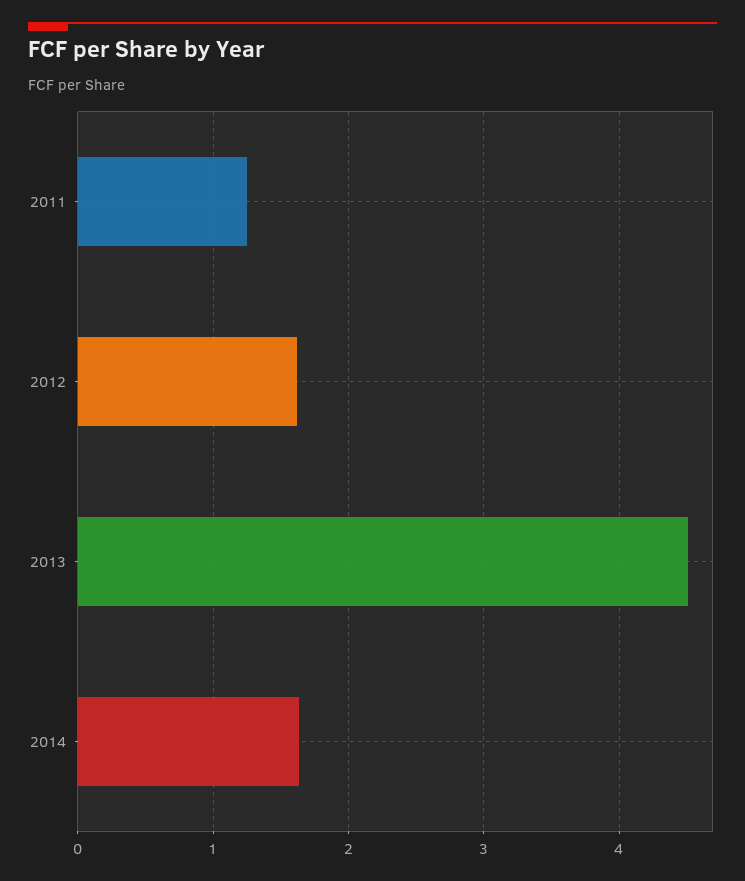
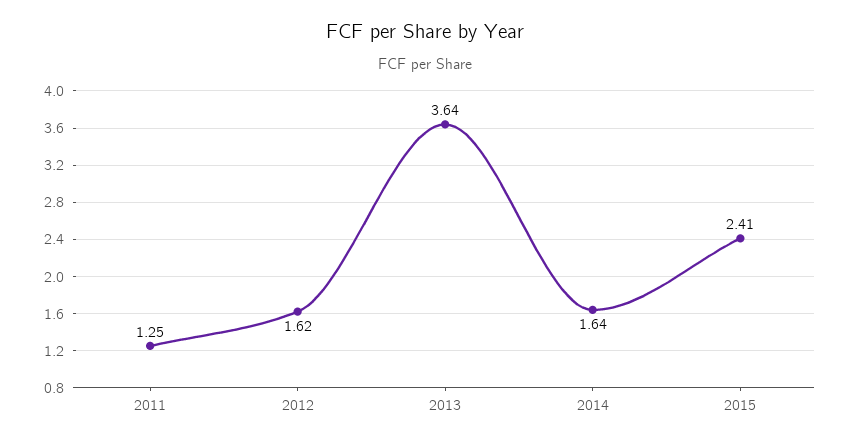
2013: 4.5 -> 3.64
2015: none -> 2.41

